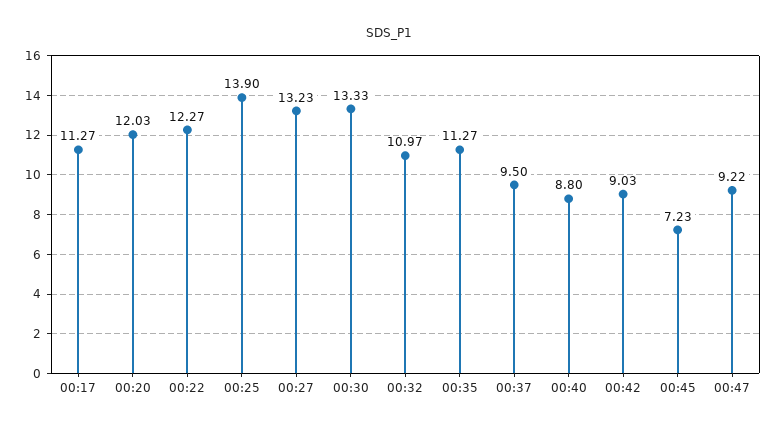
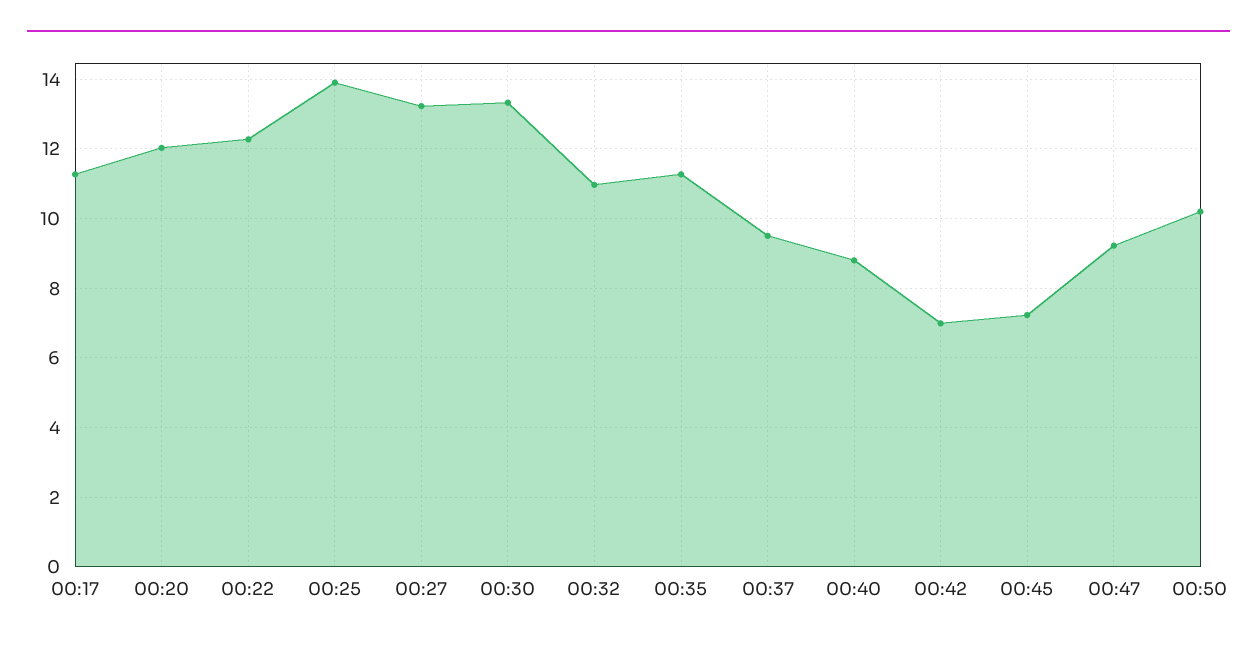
00:42: 9.03 -> 7
00:50: none -> 10.2

